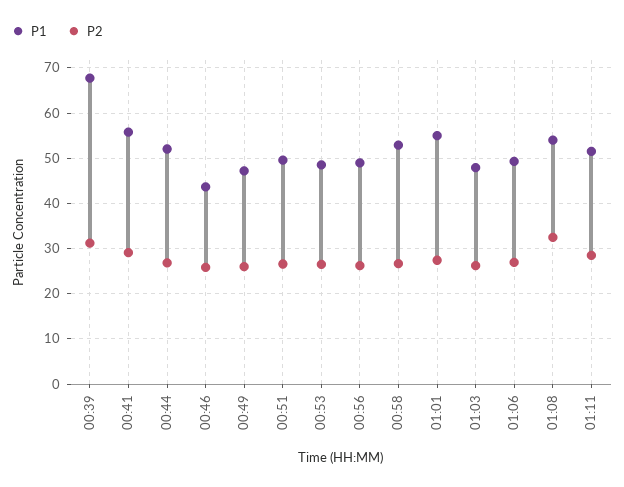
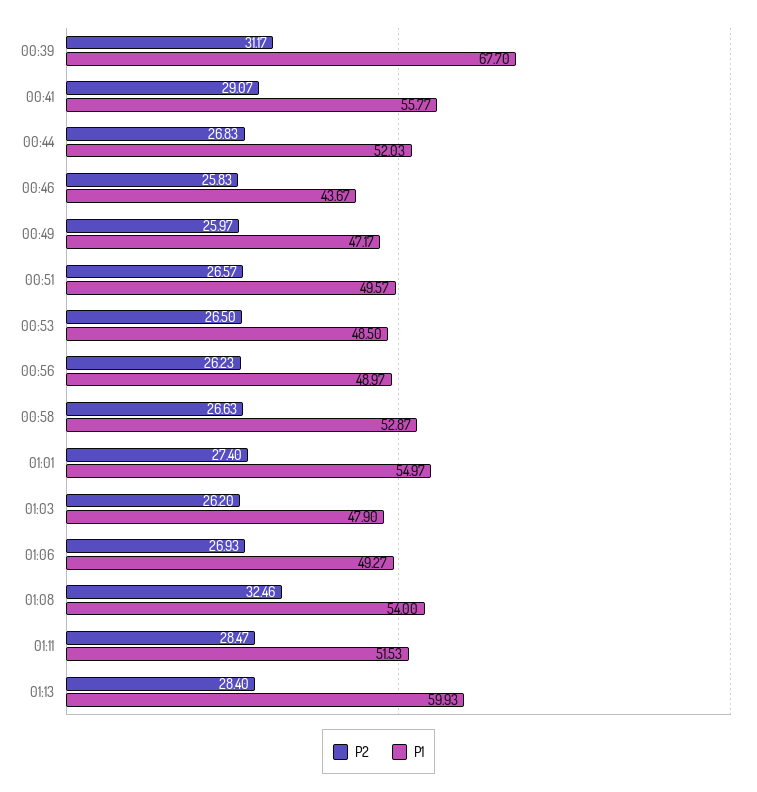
P2, 01:13: none -> 28.4
P1, 01:13: none -> 59.93

